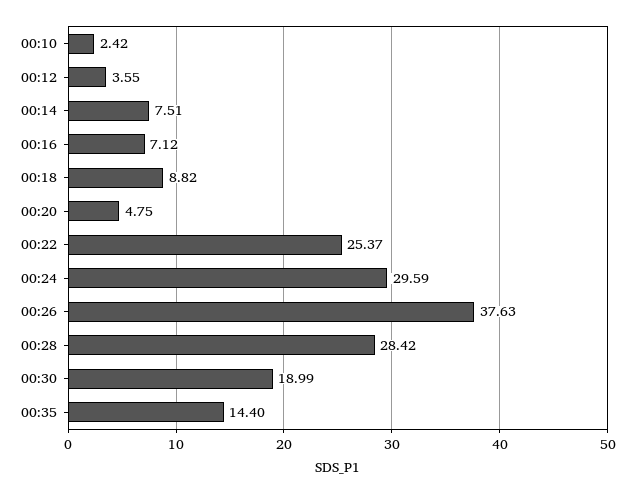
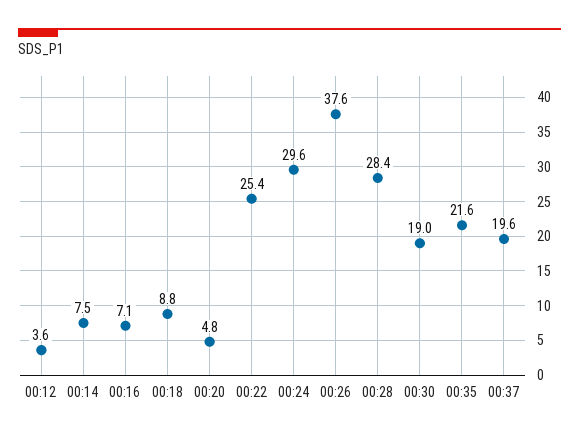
00:10: 2.42 -> none
00:35: 14.4 -> 21.6
00:37: none -> 19.6

